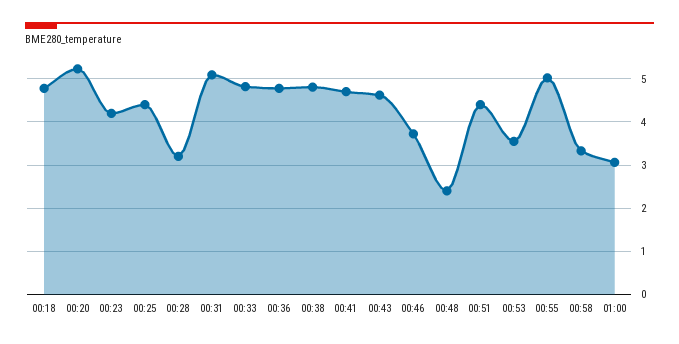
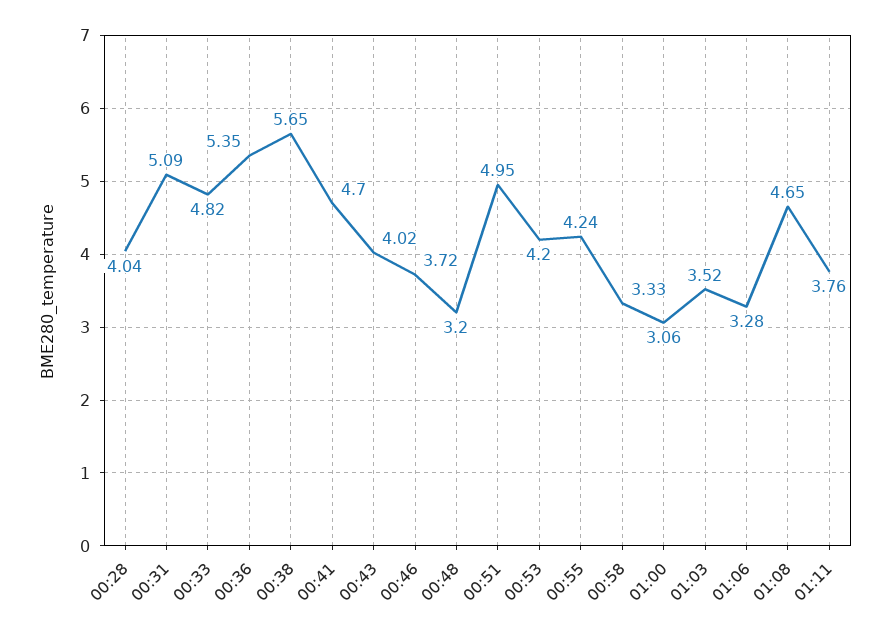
00:18: 4.8 -> none
00:20: 5.2 -> none
00:23: 4.2 -> none
00:25: 4.4 -> none
00:28: 3.2 -> 4.04
00:36: 4.8 -> 5.35
00:38: 4.8 -> 5.65
00:43: 4.6 -> 4.02
00:48: 2.4 -> 3.2
00:51: 4.4 -> 4.95
00:53: 3.6 -> 4.2
00:55: 5 -> 4.24
01:03: none -> 3.52
01:06: none -> 3.28
01:08: none -> 4.65
01:11: none -> 3.76

